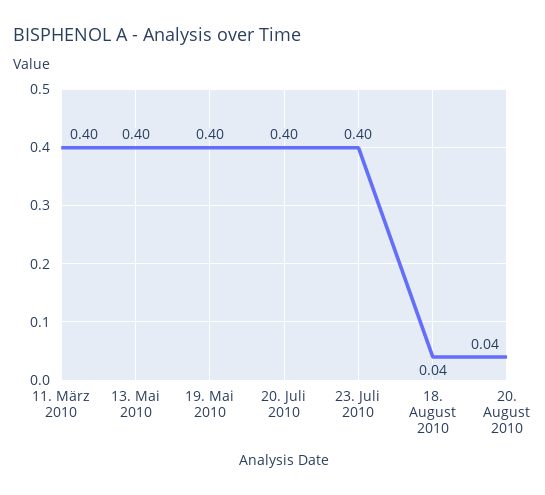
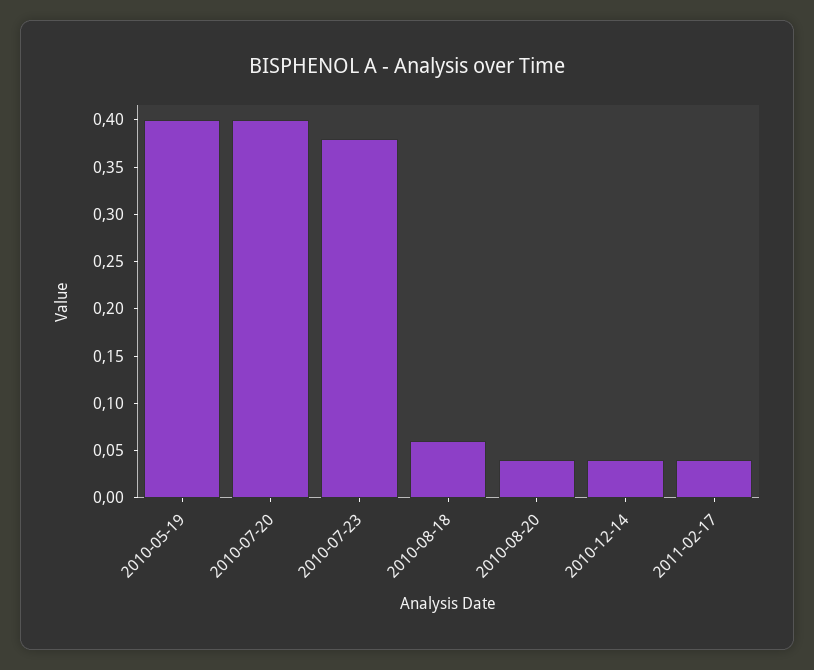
11. März 2010: 0.4 -> none
13. Mai 2010: 0.4 -> none
23. Juli 2010: 0.4 -> 0.38
18. August 2010: 0.04 -> 0.06
2010-12-14: none -> 0.04
2011-02-17: none -> 0.04

